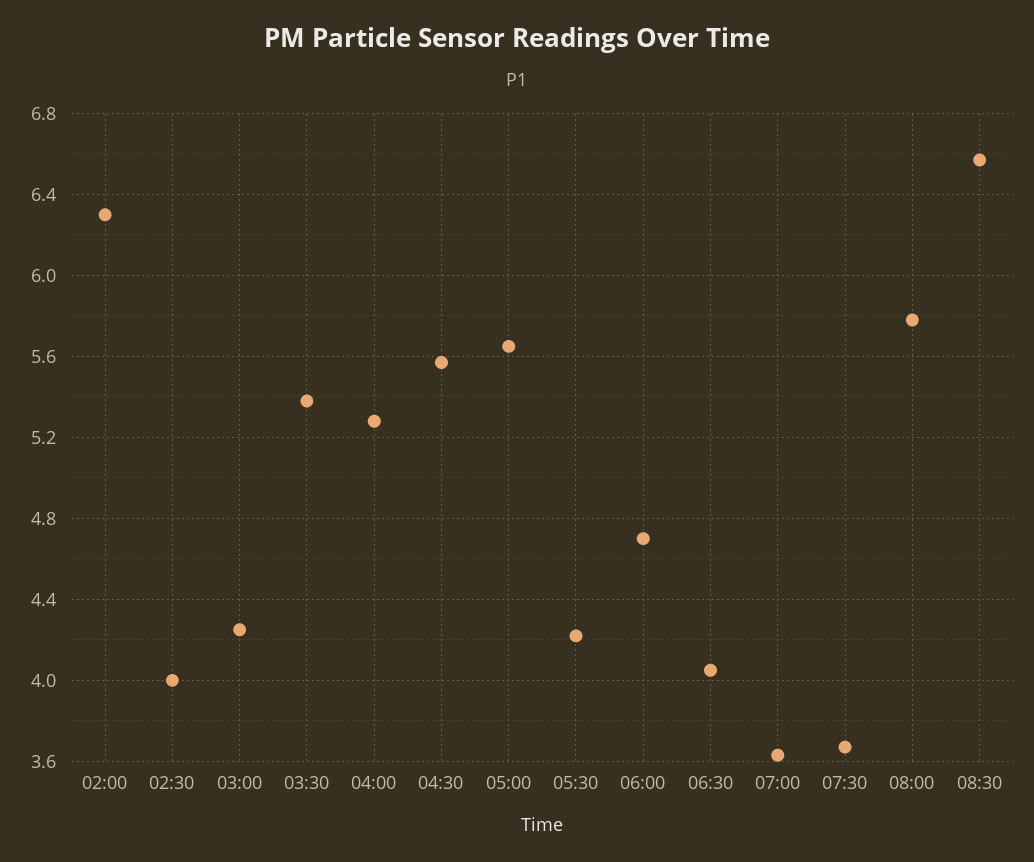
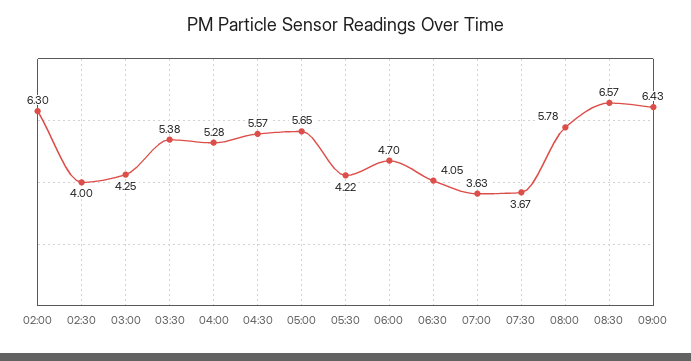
09:00: none -> 6.43

